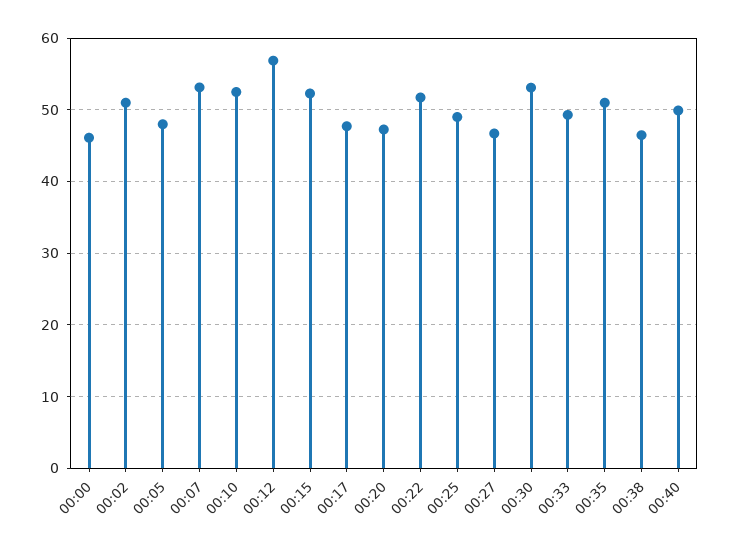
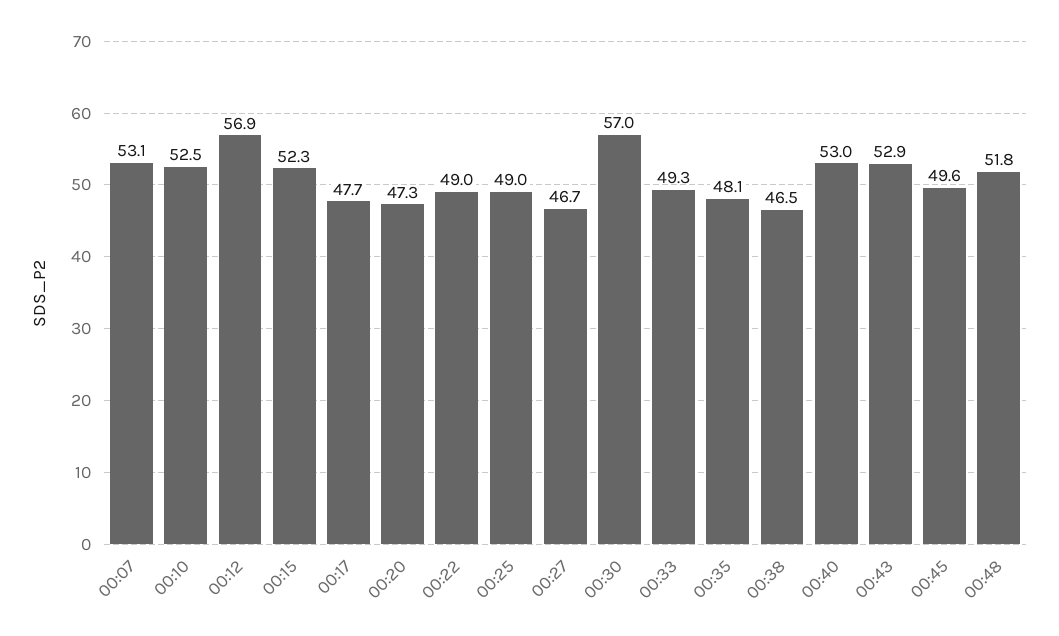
00:00: 46 -> none
00:02: 51 -> none
00:05: 48 -> none
00:22: 52 -> 49
00:30: 53 -> 57
00:35: 51 -> 48.1
00:40: 50 -> 53
00:43: none -> 52.9
00:45: none -> 49.6
00:48: none -> 51.8

